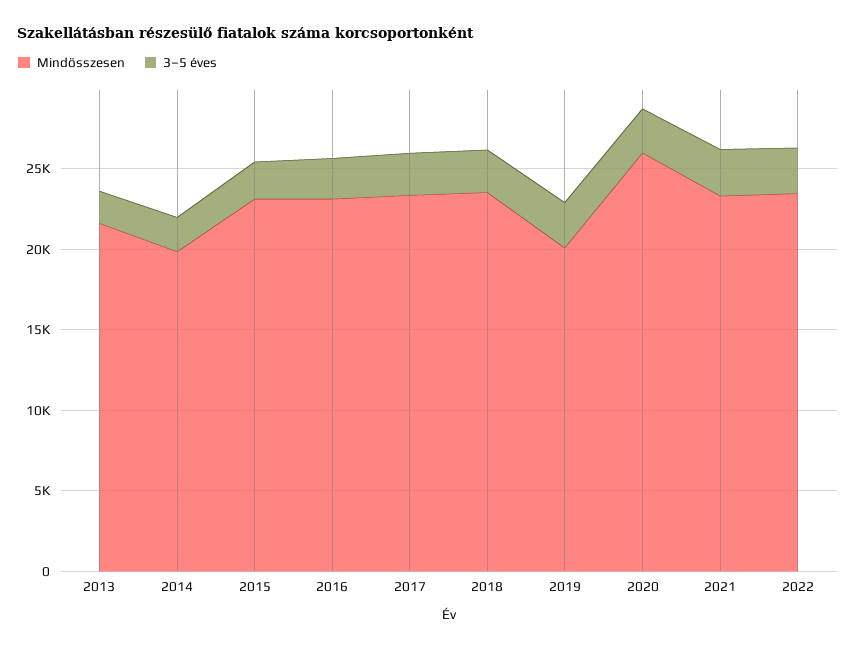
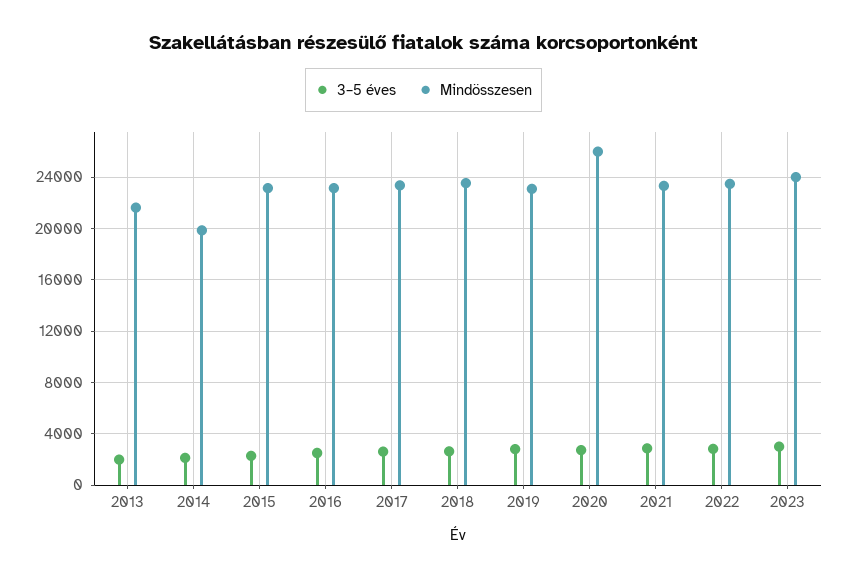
Mindösszesen, 2019: 20000 -> 23000
3–5 éves, 2023: none -> 3000
Mindösszesen, 2023: none -> 24000

